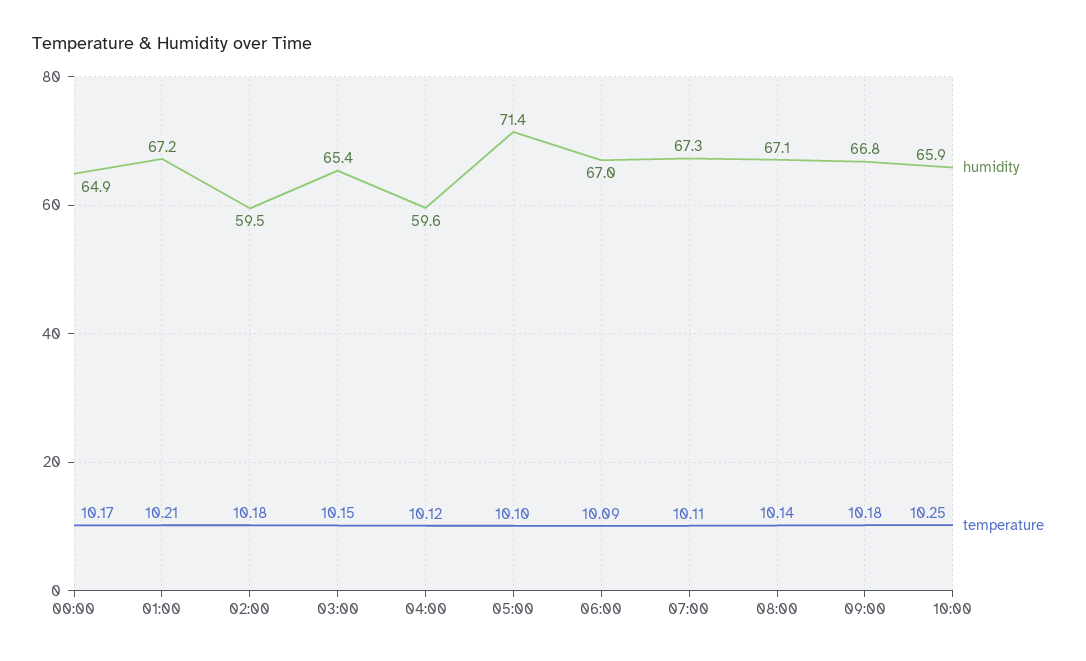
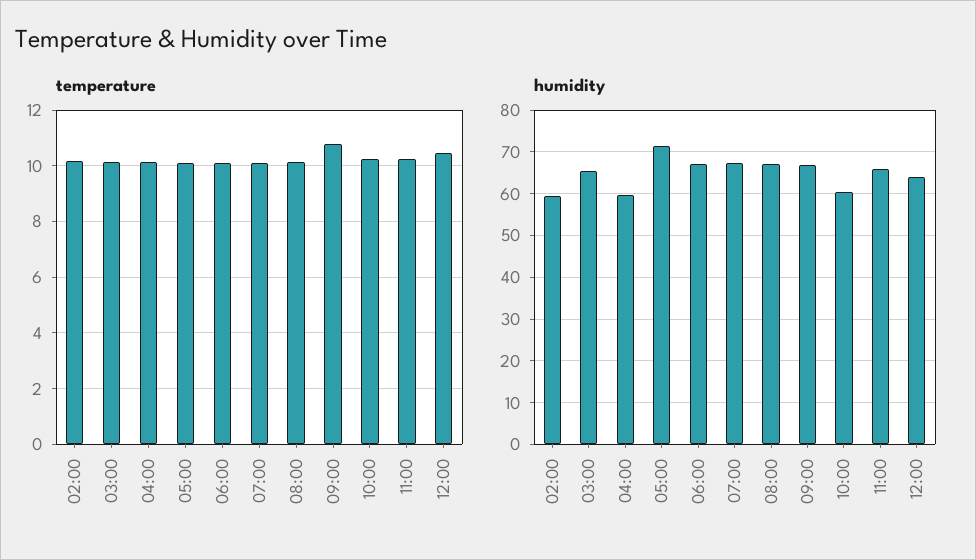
humidity, 00:00: 64.9 -> none
temperature, 00:00: 10.17 -> none
humidity, 01:00: 67.2 -> none
temperature, 01:00: 10.21 -> none
temperature, 09:00: 10.18 -> 10.75
humidity, 10:00: 65.9 -> 60
temperature, 11:00: none -> 10.25
temperature, 12:00: none -> 10.5
humidity, 11:00: none -> 66
humidity, 12:00: none -> 64

